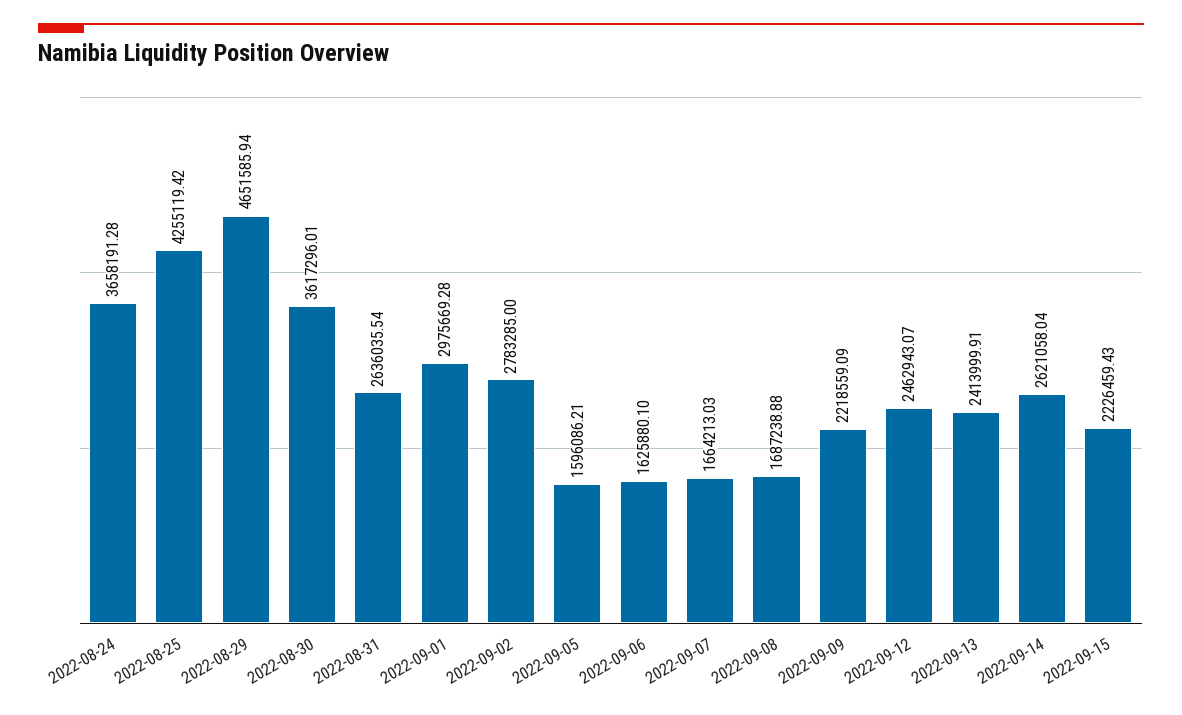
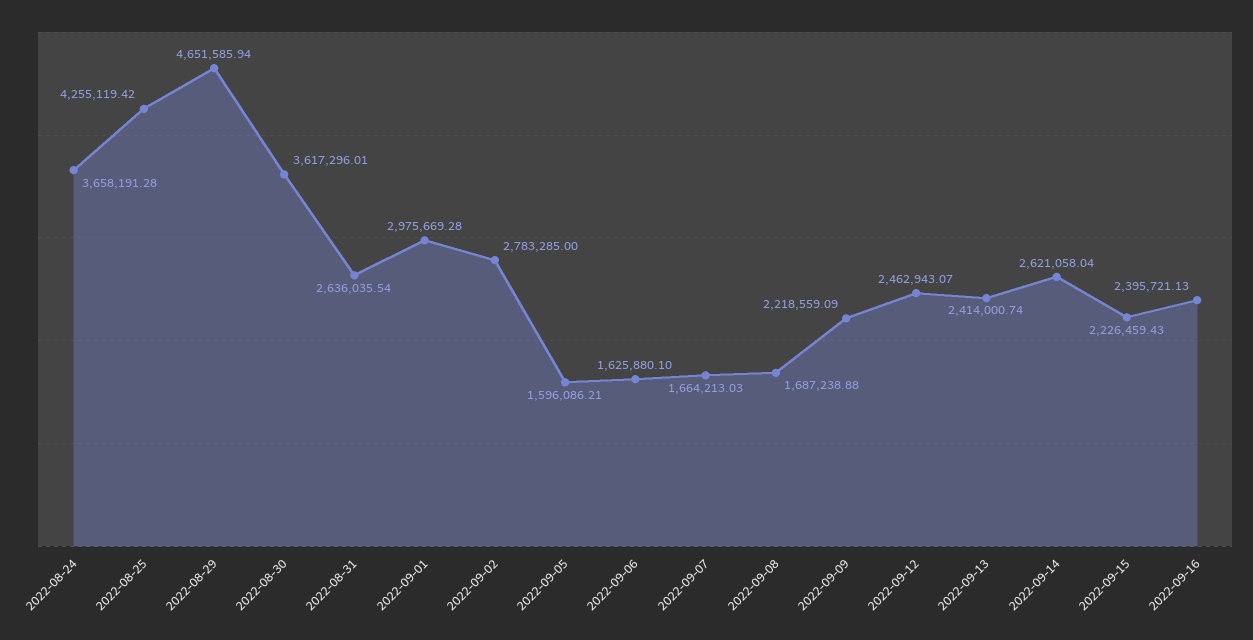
2022-09-13: 2413999.91 -> 2414000.74
2022-09-16: none -> 2395721.13

